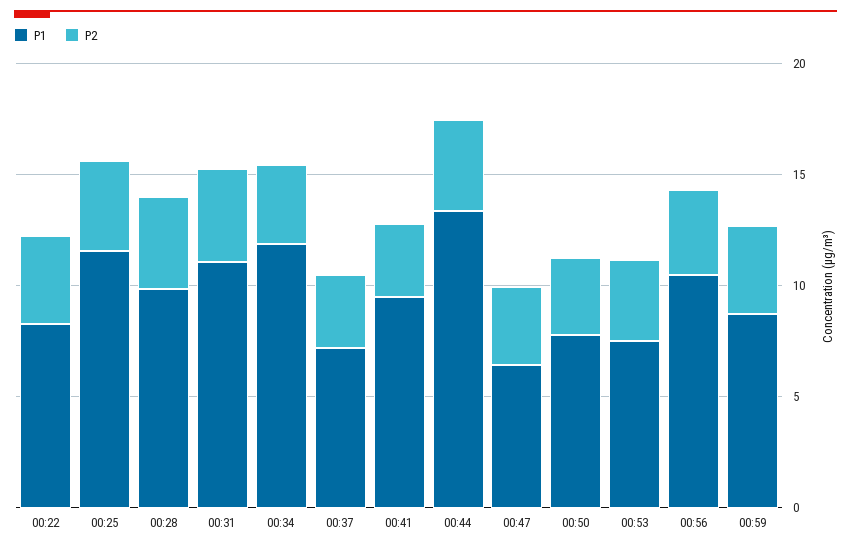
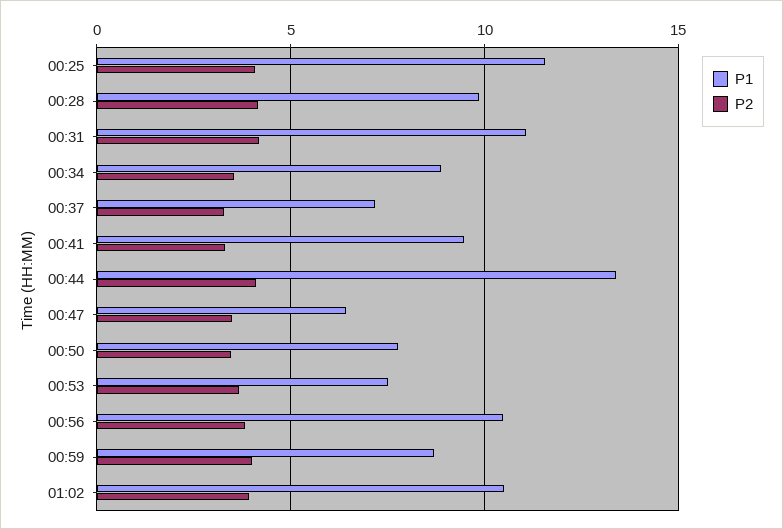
P1, 00:22: 8 -> none
P2, 00:22: 4 -> none
P1, 00:34: 12 -> 9
P1, 01:02: none -> 10.5
P2, 01:02: none -> 4

